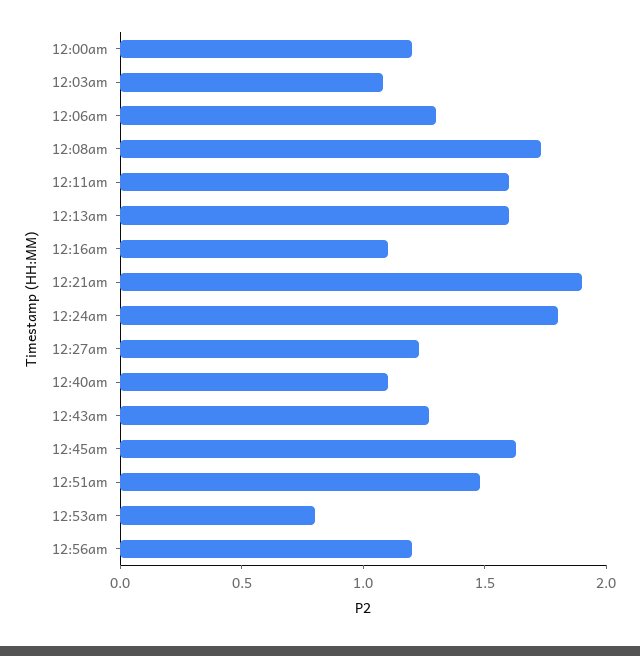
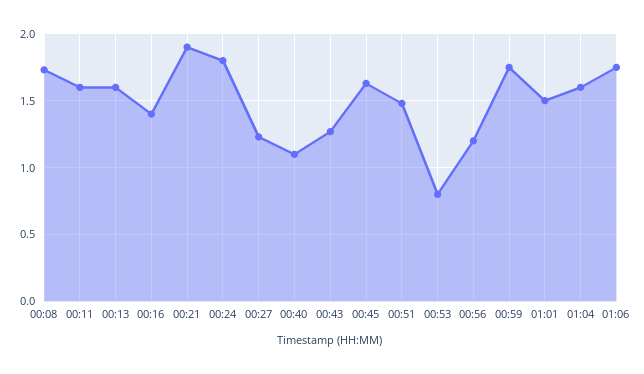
12:00am: 1.2 -> none
12:03am: 1.1 -> none
12:06am: 1.3 -> none
12:16am: 1.1 -> 1.4
00:59: none -> 1.75
01:01: none -> 1.5
01:04: none -> 1.6
01:06: none -> 1.75

